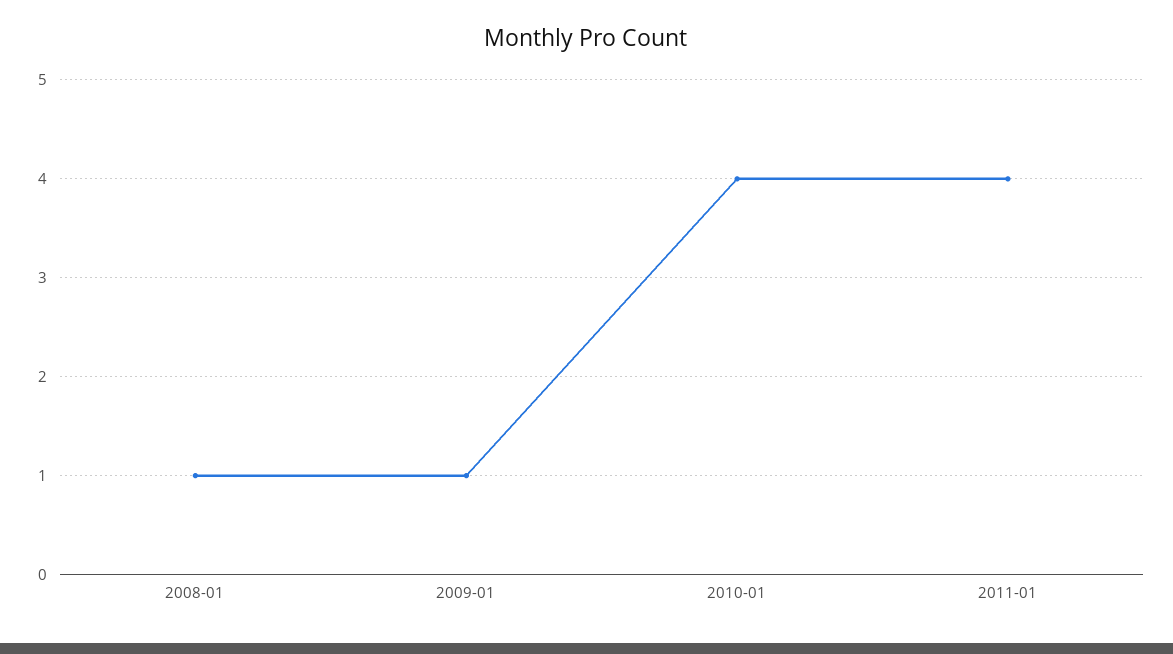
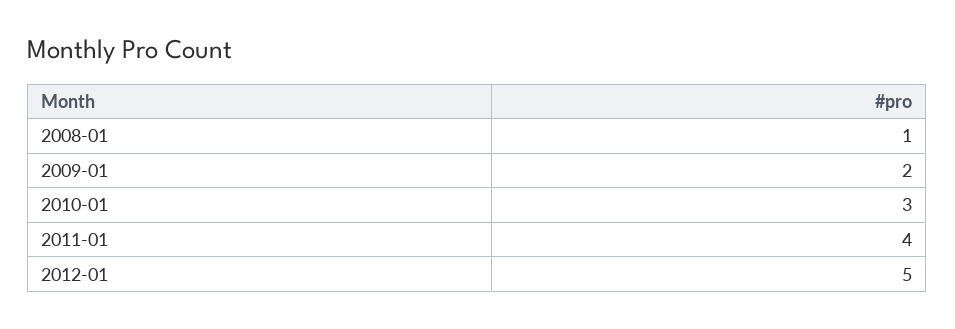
2009-01: 1 -> 2
2010-01: 4 -> 3
2012-01: none -> 5

